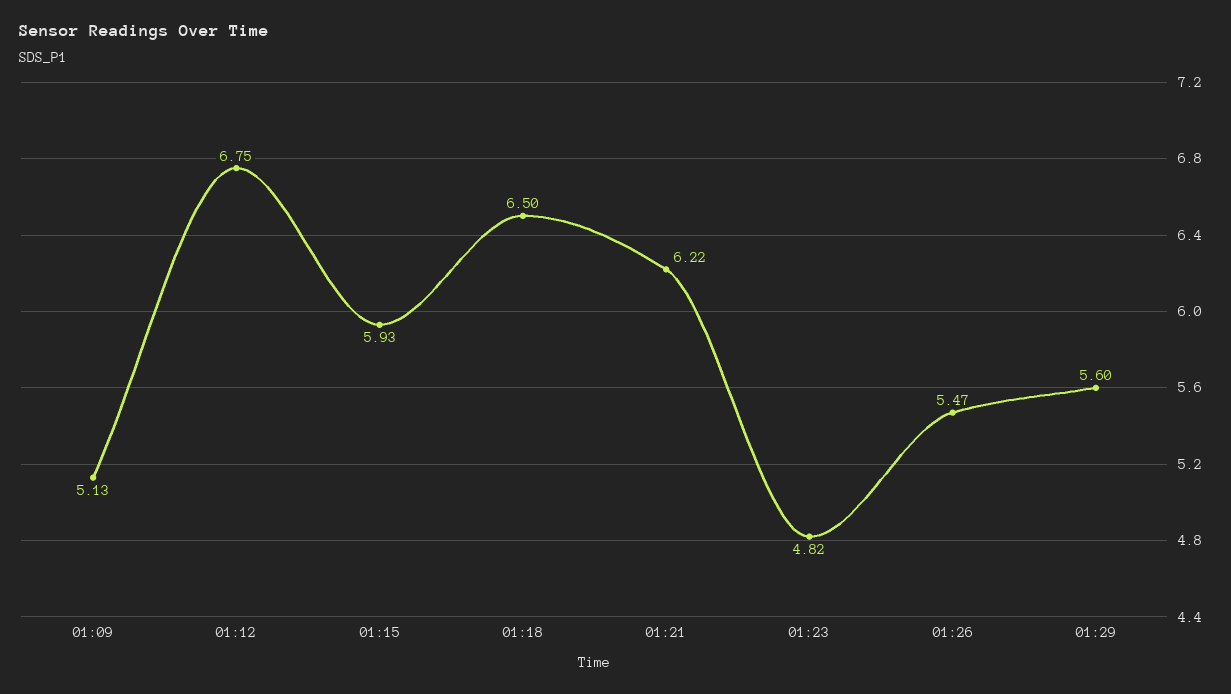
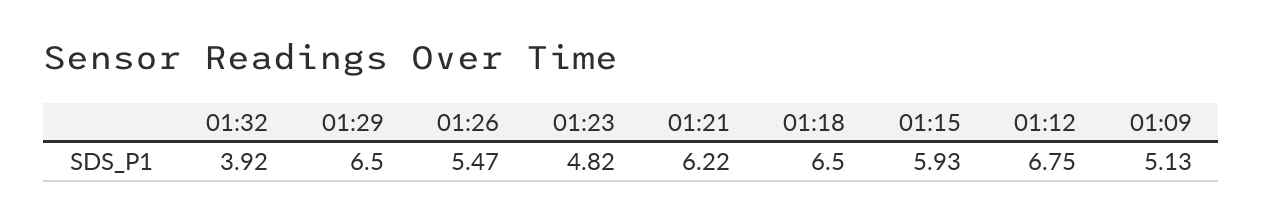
01:29: 5.6 -> 6.5
01:32: none -> 3.92

